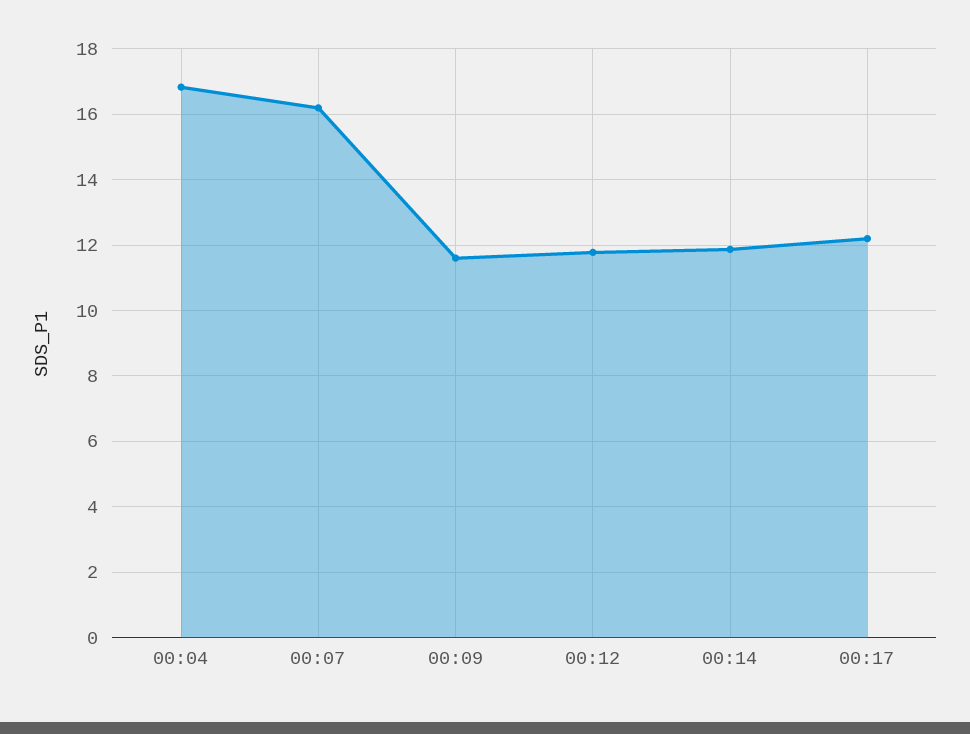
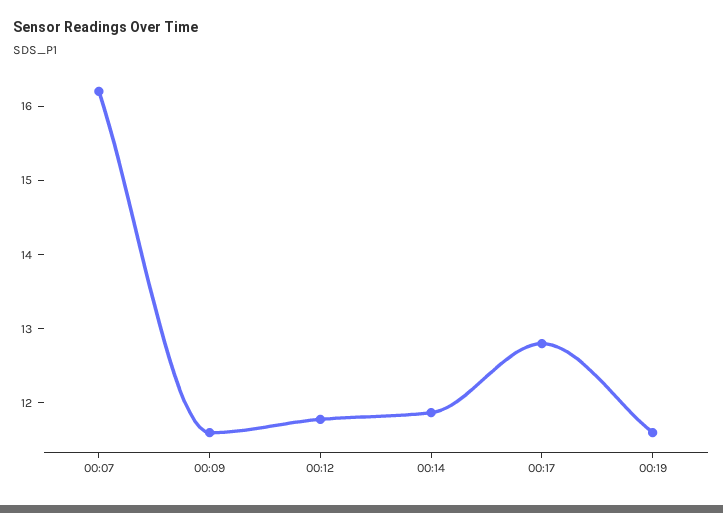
00:04: 16.8 -> none
00:17: 12.2 -> 12.8
00:19: none -> 11.6

